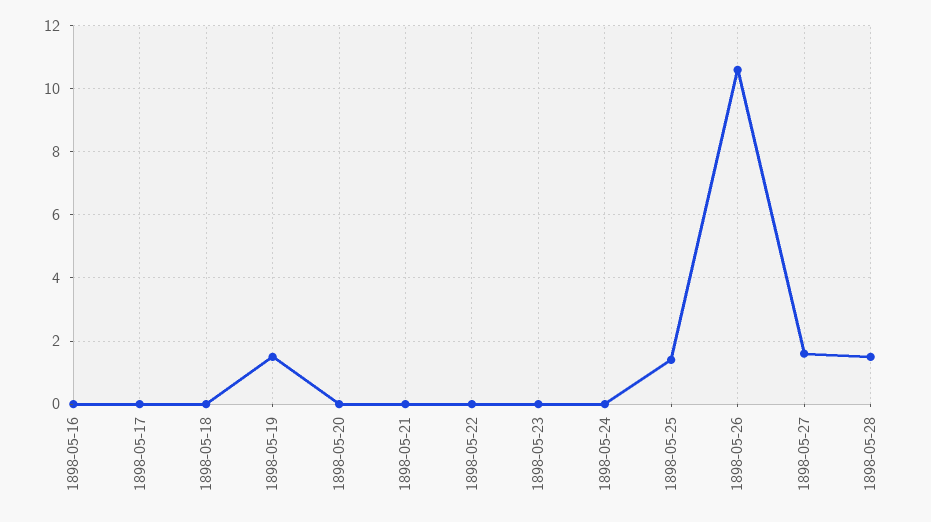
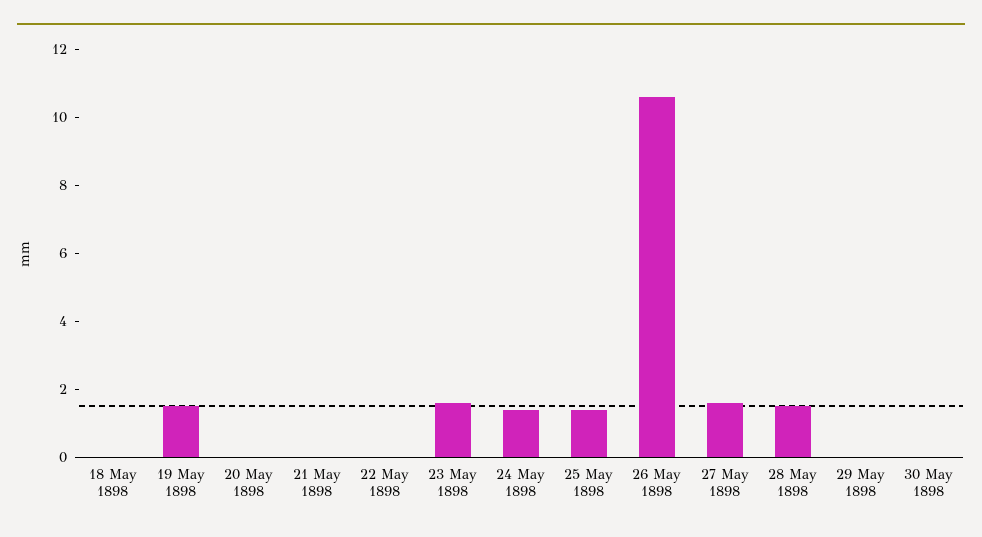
1898-05-16: 0 -> none
1898-05-17: 0 -> none
1898-05-23: 0 -> 1.5
1898-05-24: 0 -> 1.5
29 May 1898: none -> 0
30 May 1898: none -> 0

